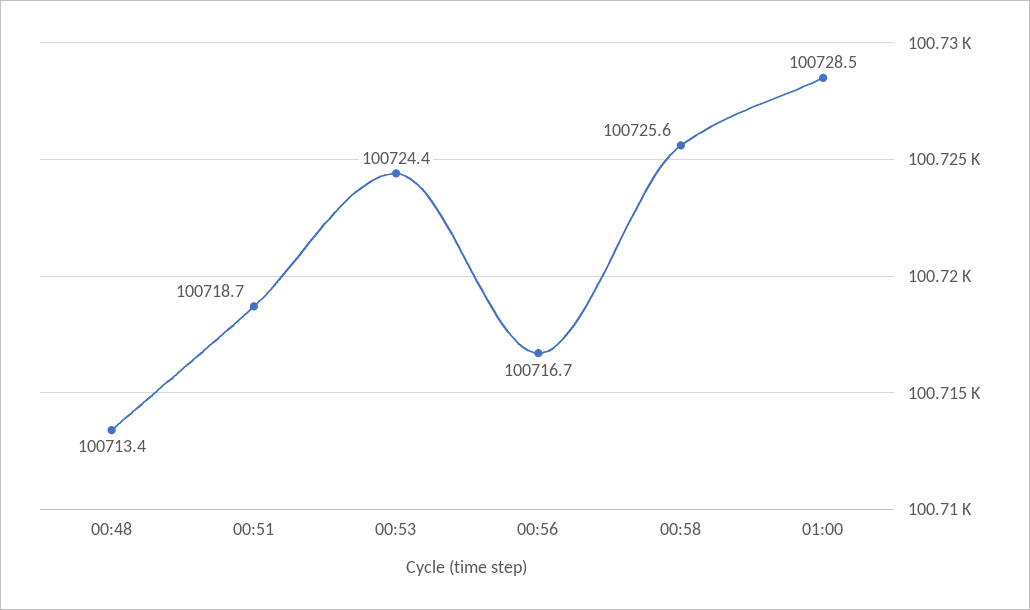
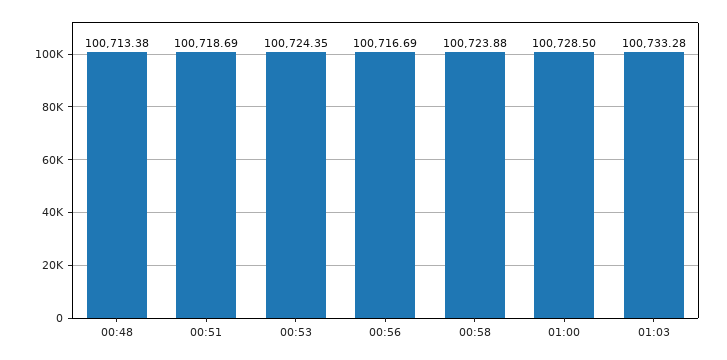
00:58: 100725.6 -> 100723.88
01:03: none -> 100733.28

